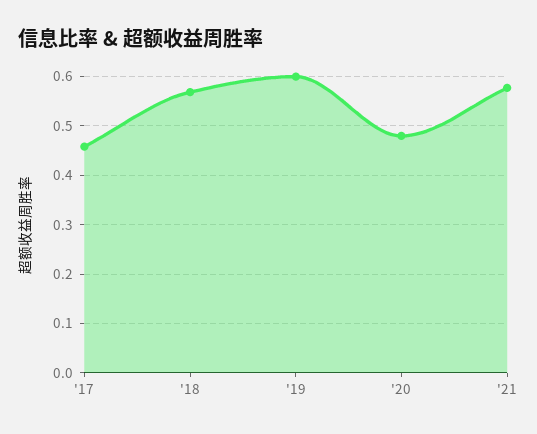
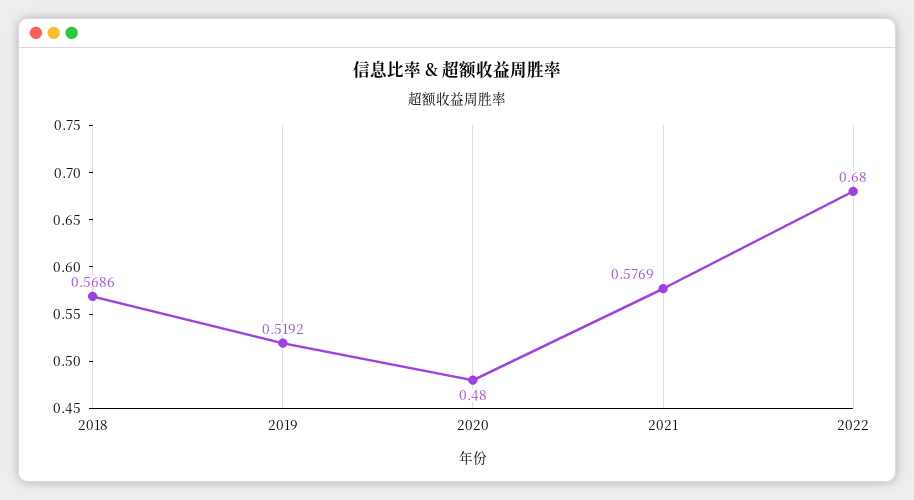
'17: 0.46 -> none
'19: 0.6 -> 0.5192
2022: none -> 0.68

